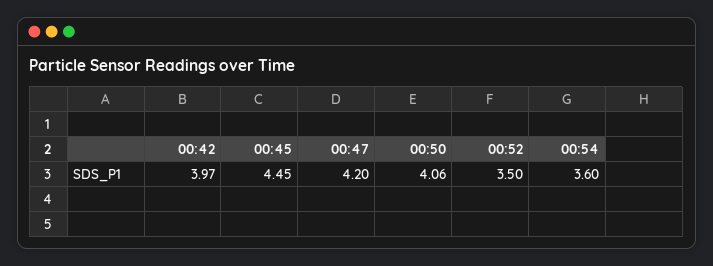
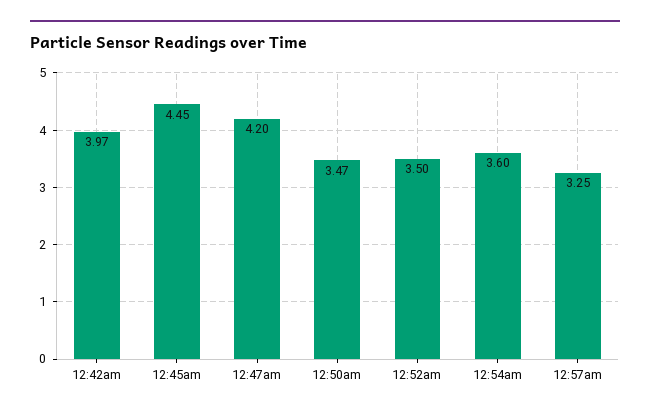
00:50: 4.06 -> 3.47
12:57am: none -> 3.25

